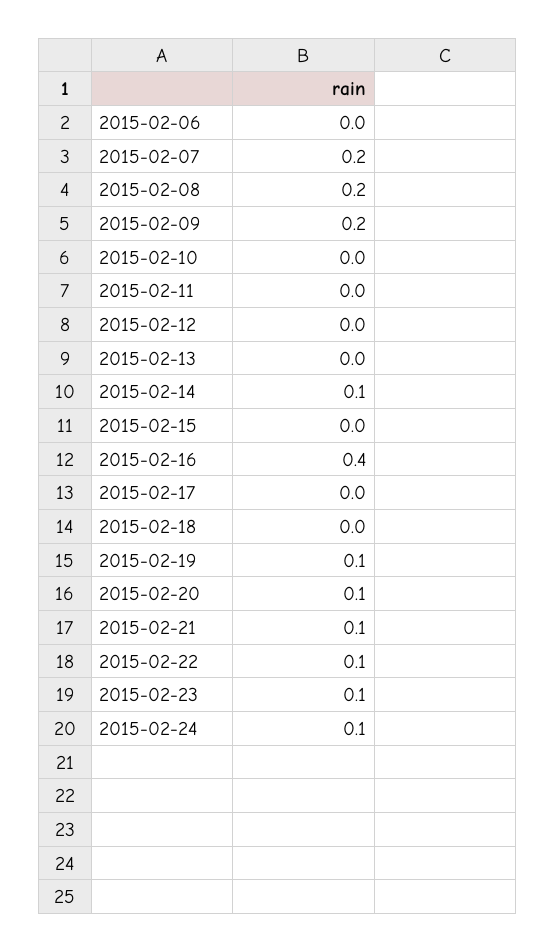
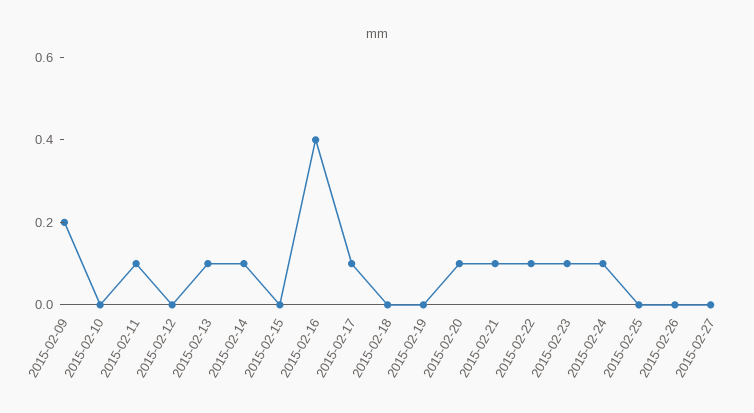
2015-02-06: 0 -> none
2015-02-07: 0.2 -> none
2015-02-08: 0.2 -> none
2015-02-11: 0 -> 0.1
2015-02-13: 0 -> 0.1
2015-02-17: 0 -> 0.1
2015-02-19: 0.1 -> 0
2015-02-25: none -> 0
2015-02-26: none -> 0
2015-02-27: none -> 0

